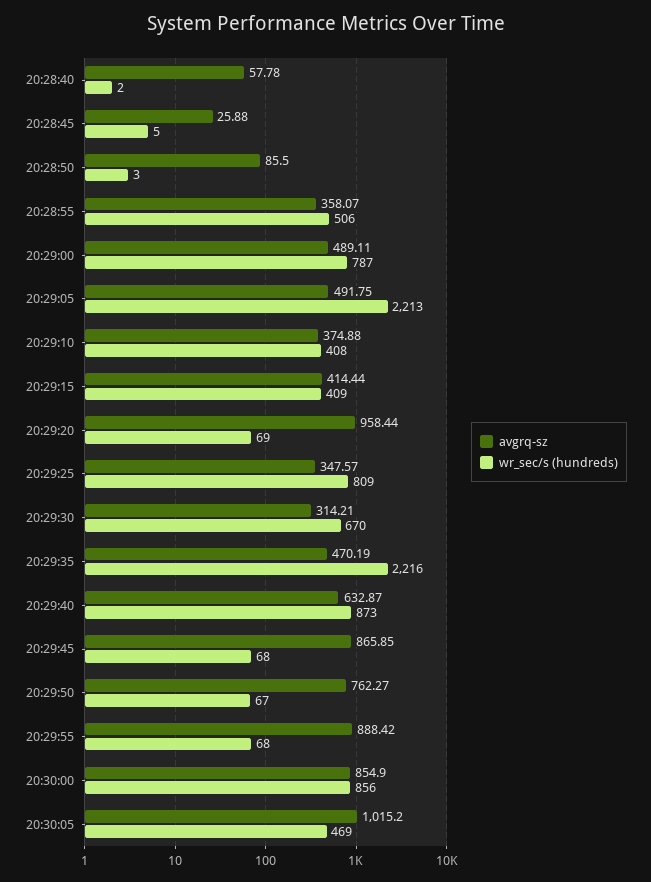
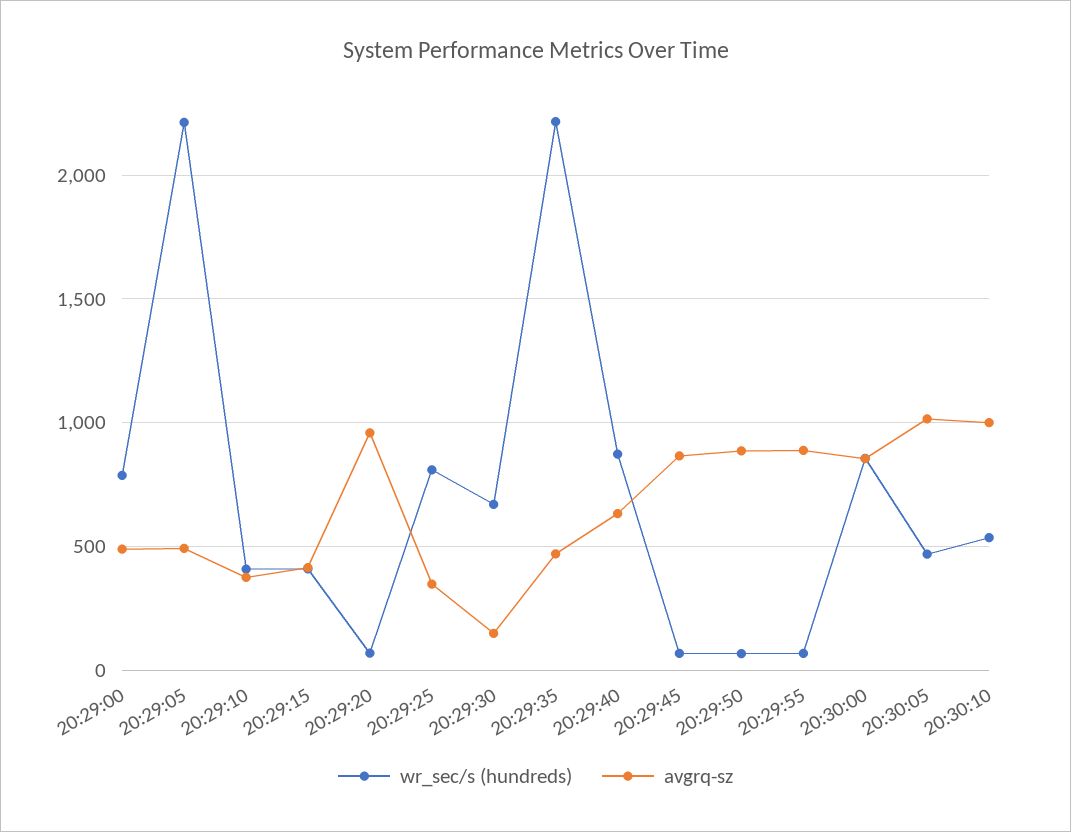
avgrq-sz, 20:28:40: 57.78 -> none
wr_sec/s (hundreds), 20:28:40: 2 -> none
avgrq-sz, 20:28:45: 25.88 -> none
wr_sec/s (hundreds), 20:28:45: 5 -> none
avgrq-sz, 20:28:50: 85.5 -> none
wr_sec/s (hundreds), 20:28:50: 3 -> none
avgrq-sz, 20:28:55: 358.07 -> none
wr_sec/s (hundreds), 20:28:55: 506 -> none
avgrq-sz, 20:29:30: 314.21 -> 150
avgrq-sz, 20:29:50: 762.27 -> 900
wr_sec/s (hundreds), 20:30:10: none -> 550
avgrq-sz, 20:30:10: none -> 1000

